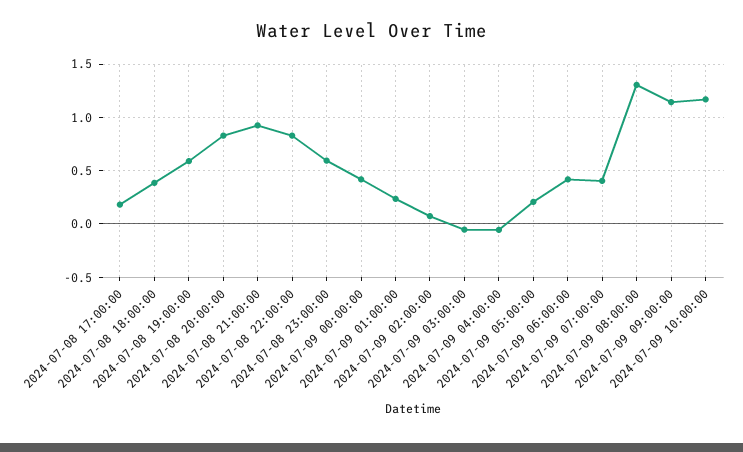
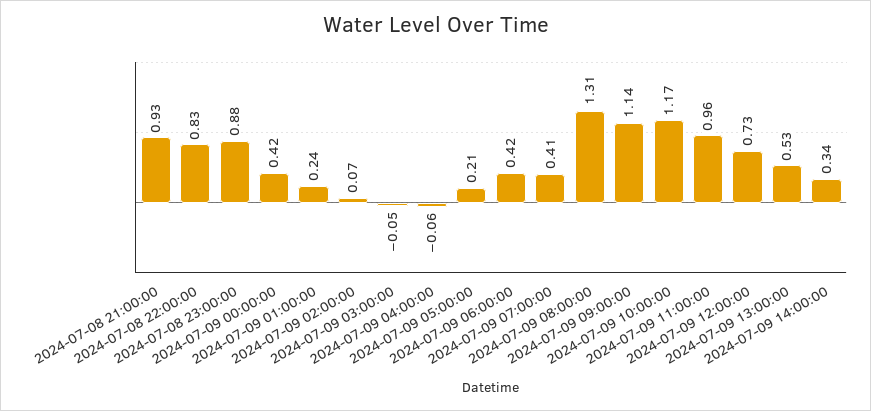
2024-07-08 17:00:00: 0.2 -> none
2024-07-08 18:00:00: 0.4 -> none
2024-07-08 19:00:00: 0.6 -> none
2024-07-08 20:00:00: 0.8 -> none
2024-07-08 23:00:00: 0.6 -> 0.88
2024-07-09 11:00:00: none -> 0.96
2024-07-09 12:00:00: none -> 0.73
2024-07-09 13:00:00: none -> 0.53
2024-07-09 14:00:00: none -> 0.34

